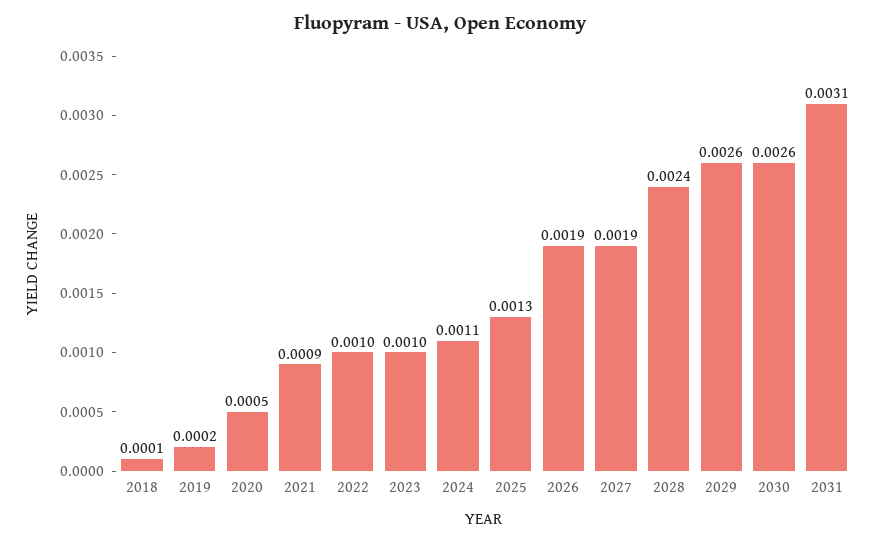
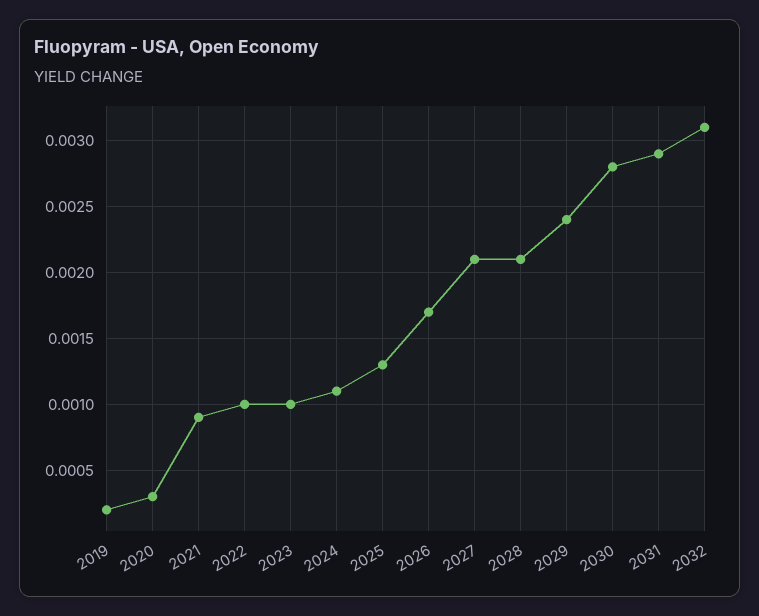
2018: 0.0001 -> none
2020: 0.0005 -> 0.0003
2026: 0.0019 -> 0.0017
2027: 0.0019 -> 0.0021
2028: 0.0024 -> 0.0021
2029: 0.0026 -> 0.0024
2030: 0.0026 -> 0.0028
2031: 0.0031 -> 0.0029
2032: none -> 0.0031

